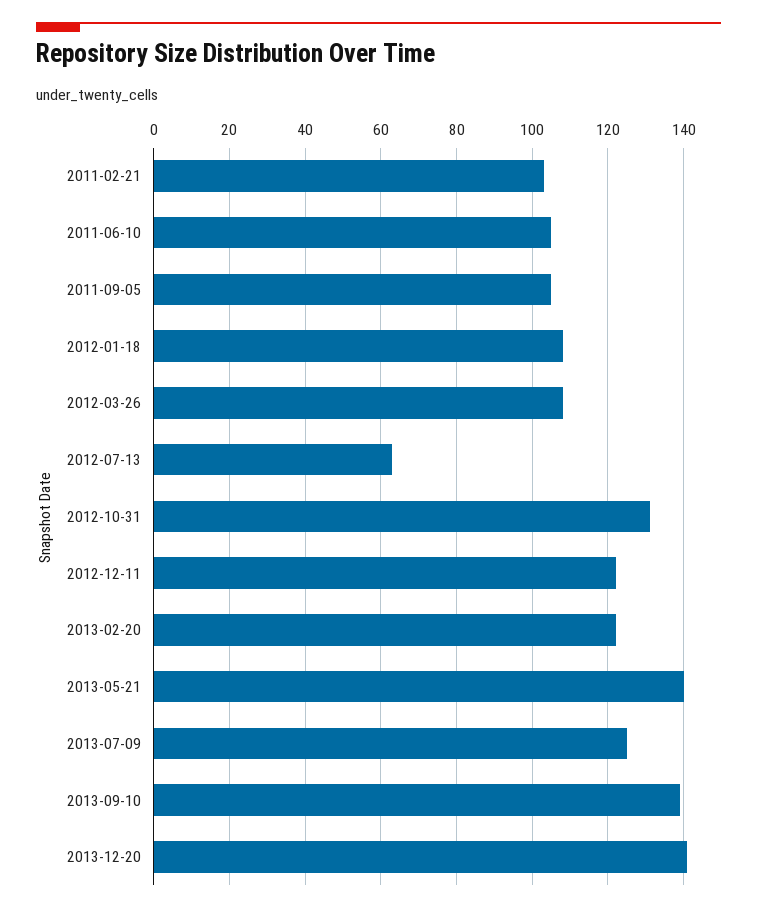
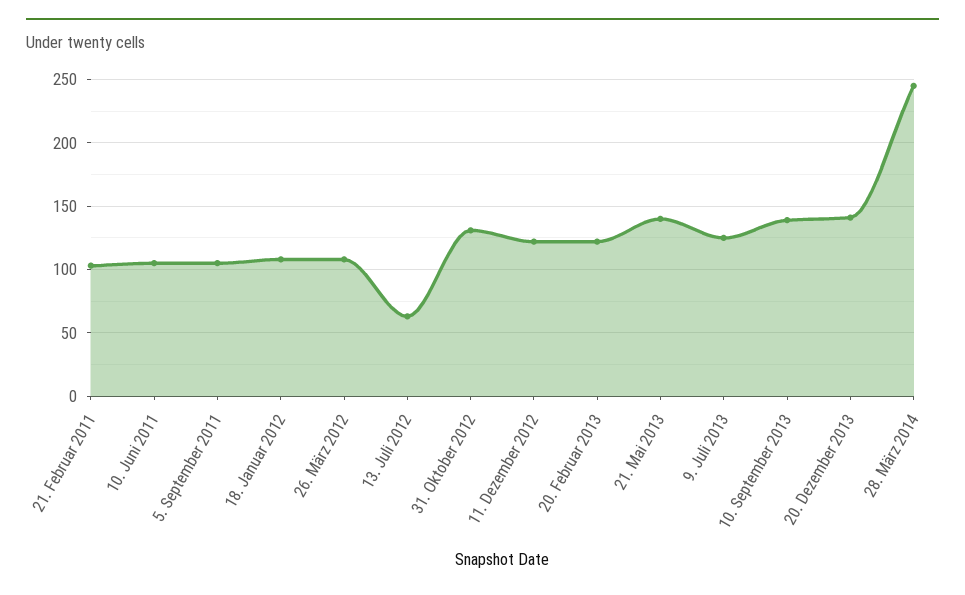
28. März 2014: none -> 245

